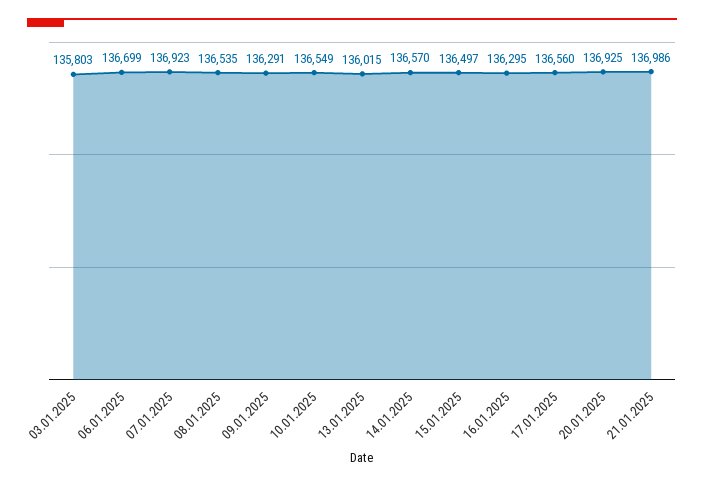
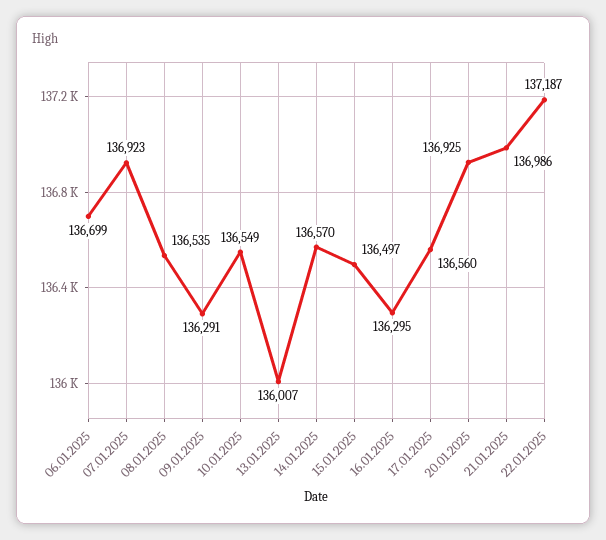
03.01.2025: 135803 -> none
13.01.2025: 136015 -> 136007
22.01.2025: none -> 137187

